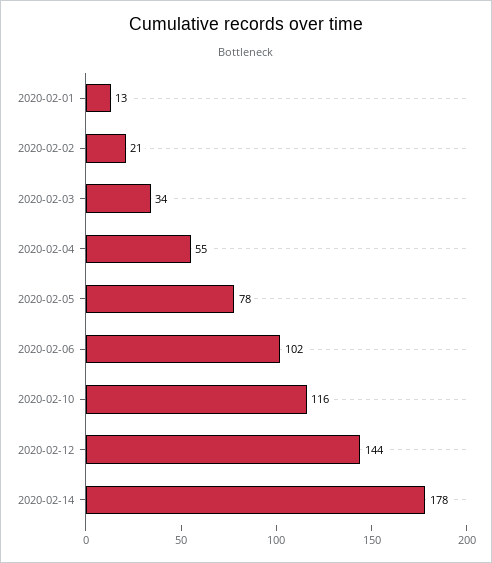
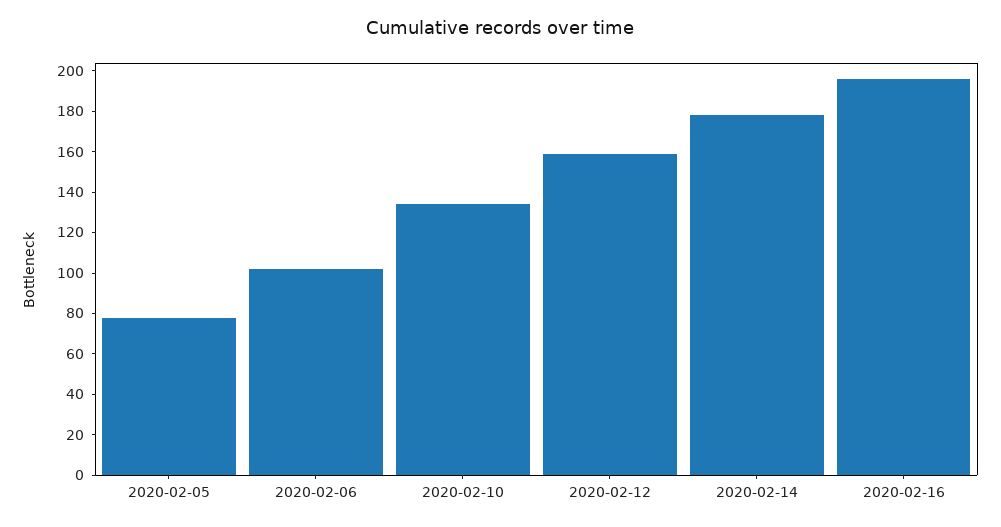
2020-02-01: 13 -> none
2020-02-02: 21 -> none
2020-02-03: 34 -> none
2020-02-04: 55 -> none
2020-02-10: 116 -> 135
2020-02-12: 144 -> 160
2020-02-16: none -> 195

